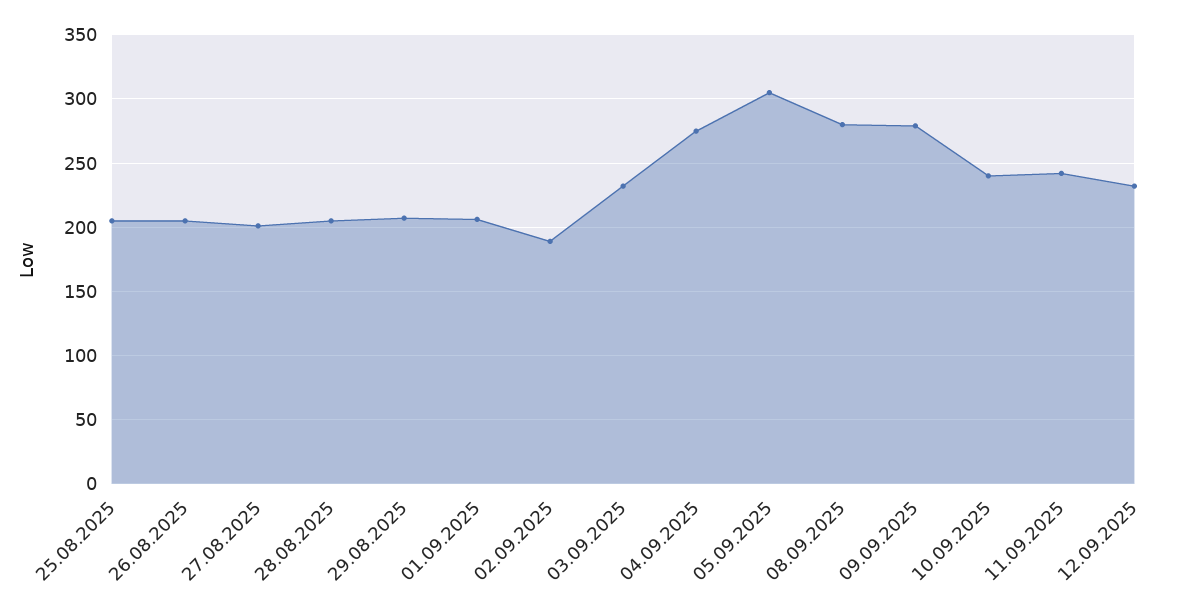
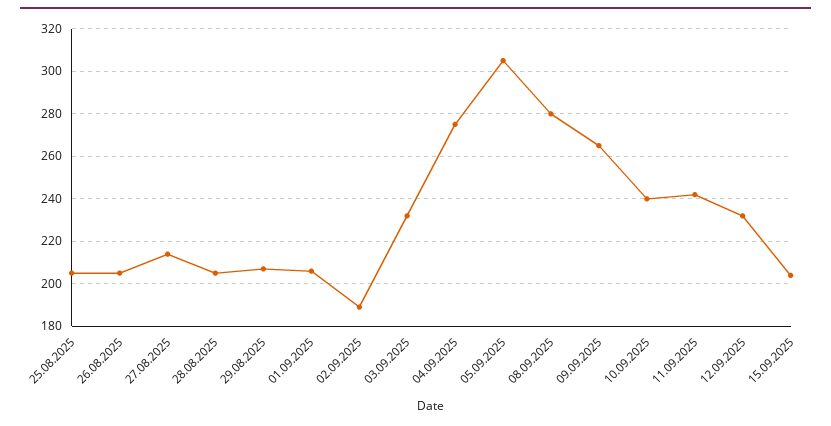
27.08.2025: 200 -> 215
09.09.2025: 280 -> 265
15.09.2025: none -> 205

